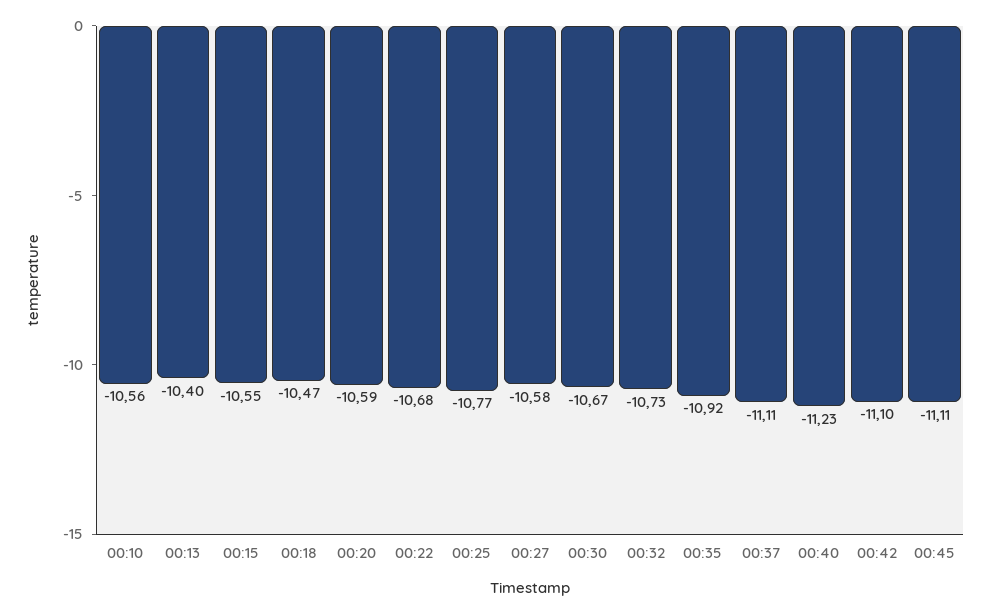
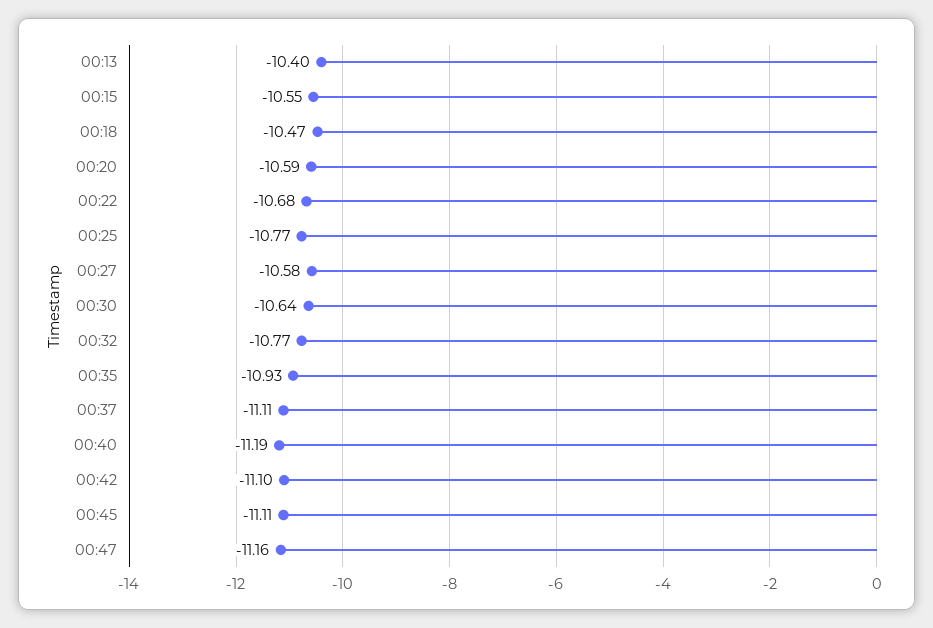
00:10: -10.56 -> none
00:30: -10.67 -> -10.64
00:32: -10.73 -> -10.77
00:35: -10.92 -> -10.93
00:40: -11.23 -> -11.19
00:47: none -> -11.16

